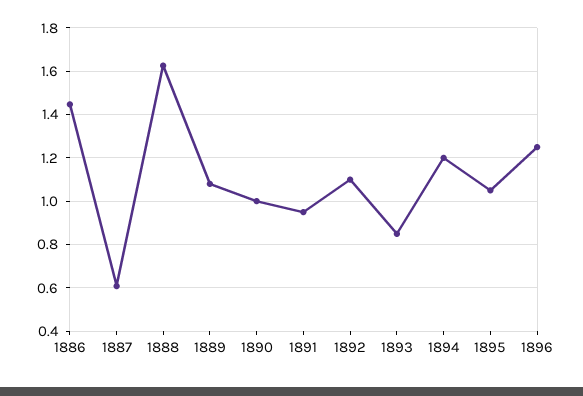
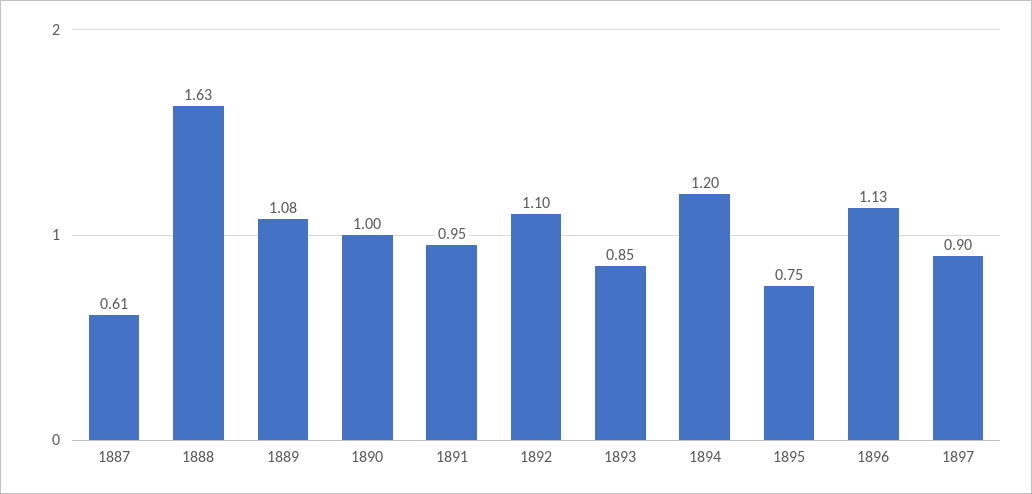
1886: 1.45 -> none
1895: 1.05 -> 0.75
1896: 1.25 -> 1.13
1897: none -> 0.9

